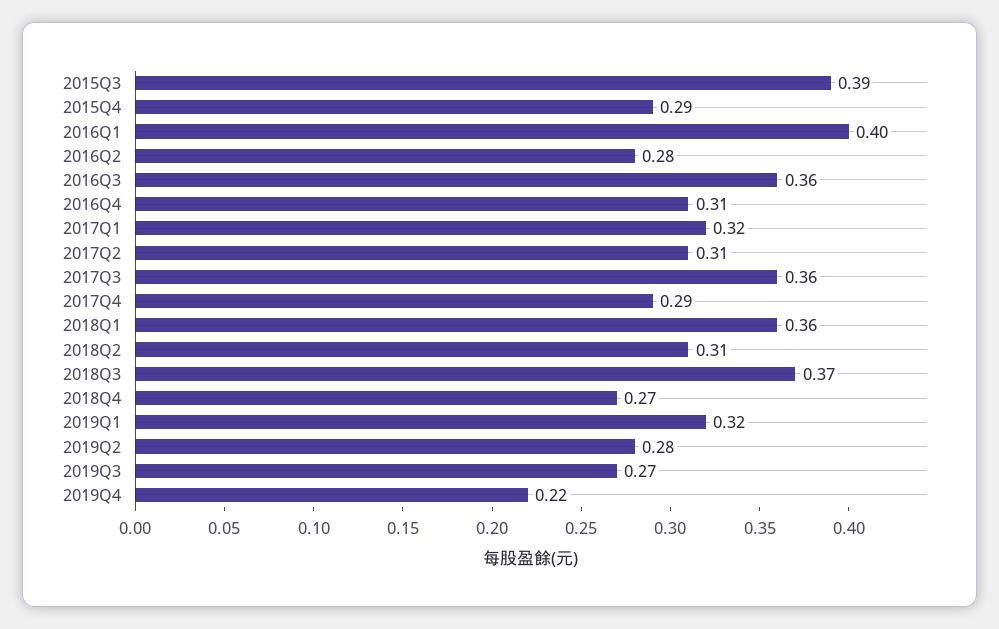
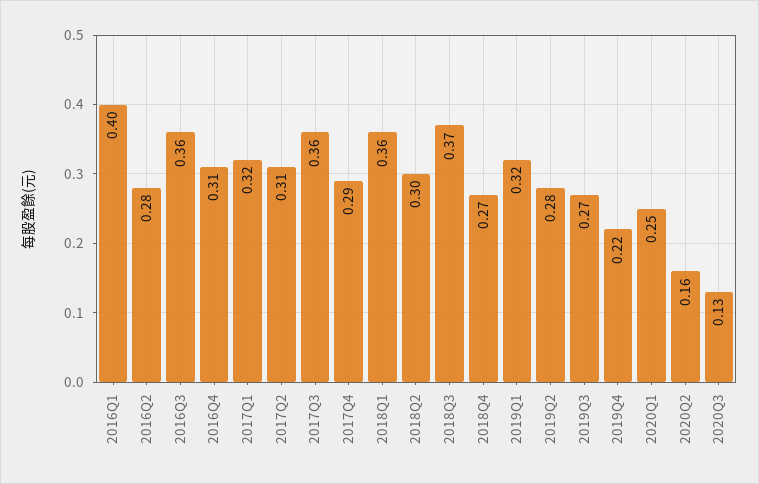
2015Q3: 0.39 -> none
2015Q4: 0.29 -> none
2018Q2: 0.31 -> 0.3
2020Q1: none -> 0.25
2020Q2: none -> 0.16
2020Q3: none -> 0.13

